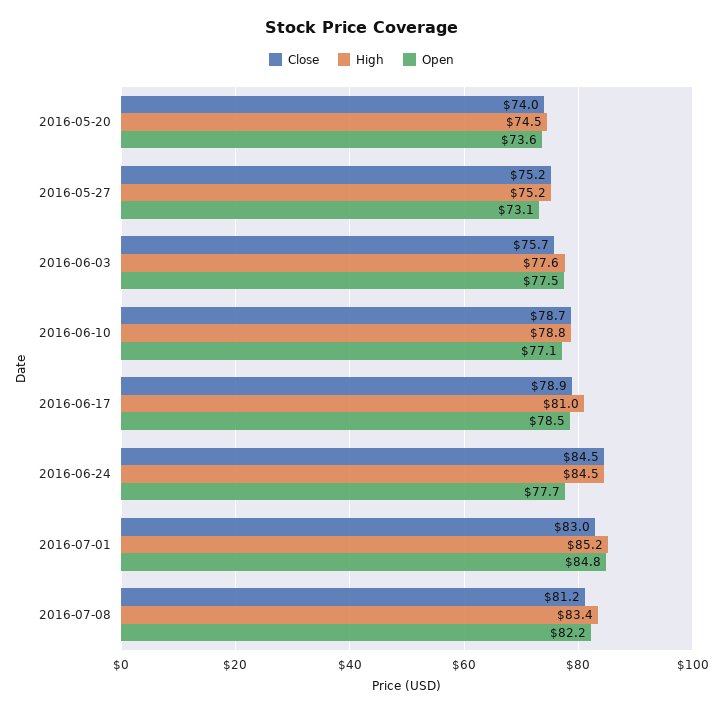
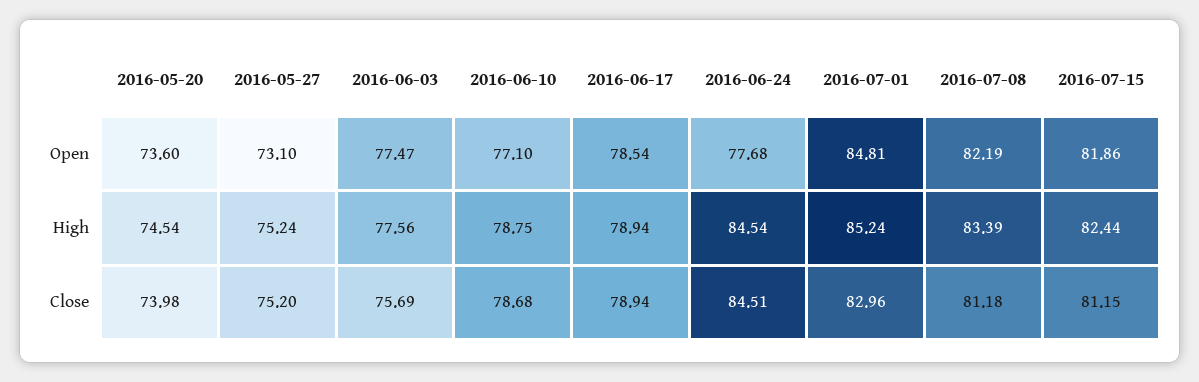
High, 2016-06-17: 81 -> 78.94
Open, 2016-07-15: none -> 81.86
High, 2016-07-15: none -> 82.44
Close, 2016-07-15: none -> 81.15

